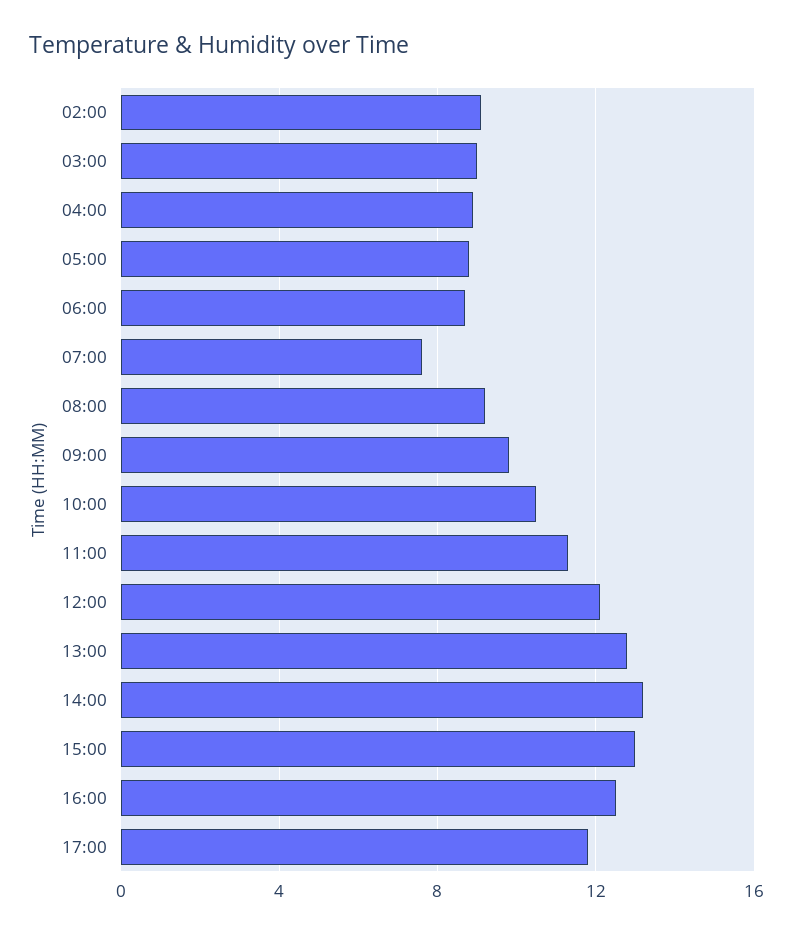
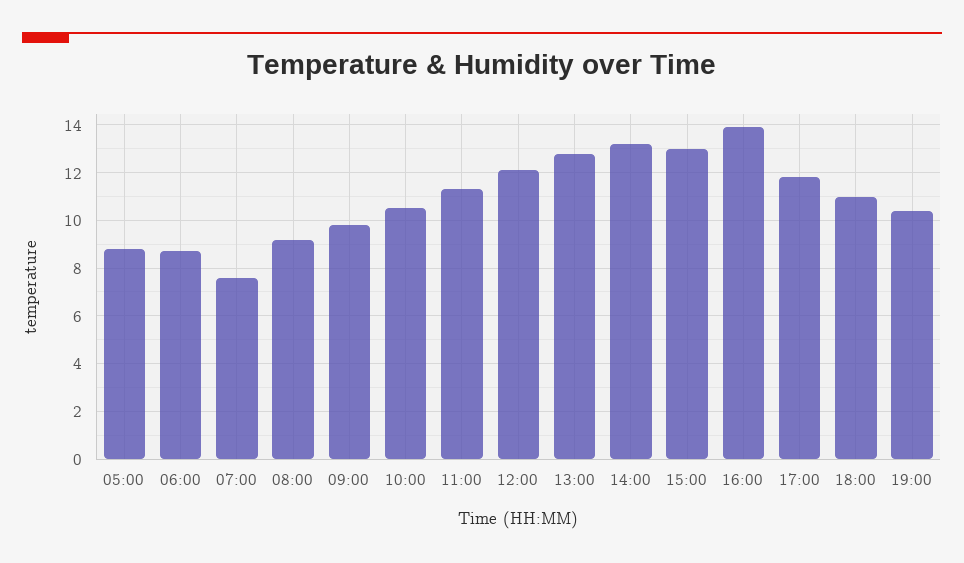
02:00: 9 -> none
03:00: 9 -> none
04:00: 9 -> none
16:00: 12.5 -> 14
18:00: none -> 11
19:00: none -> 10.5

